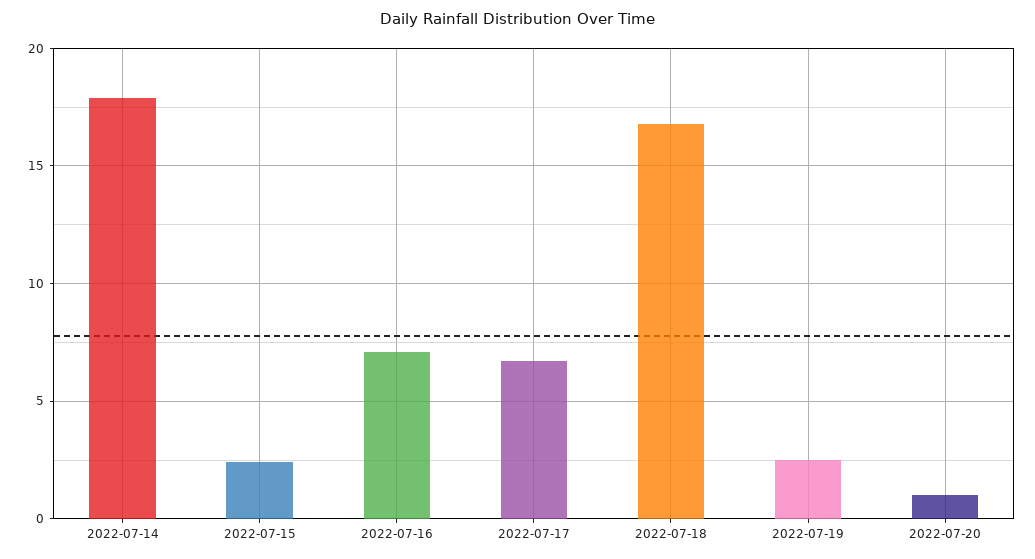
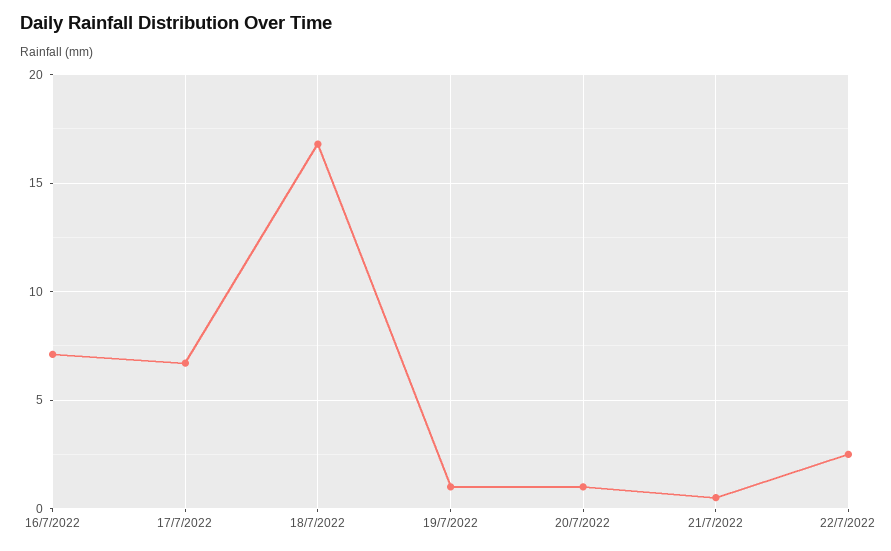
2022-07-14: 18 -> none
2022-07-15: 2.5 -> none
2022-07-19: 2.5 -> 1
21/7/2022: none -> 0.5
22/7/2022: none -> 2.5

